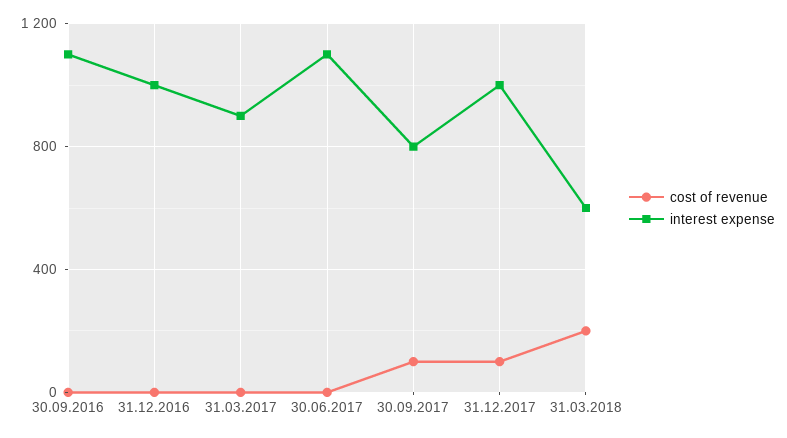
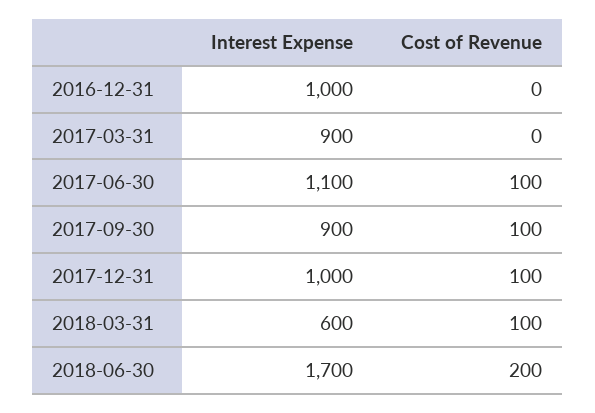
cost of revenue, 30.09.2016: 0 -> none
interest expense, 30.09.2016: 1100 -> none
cost of revenue, 30.06.2017: 0 -> 100
interest expense, 30.09.2017: 800 -> 900
cost of revenue, 31.03.2018: 200 -> 100
interest expense, 2018-06-30: none -> 1700
cost of revenue, 2018-06-30: none -> 200

